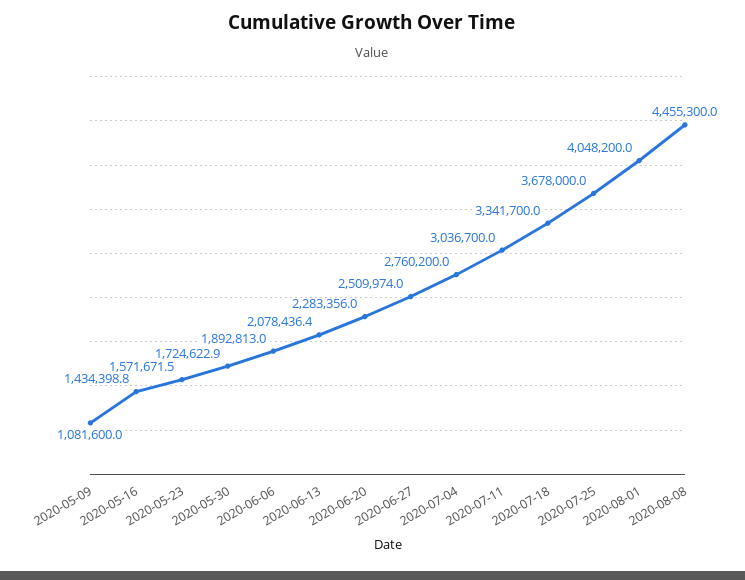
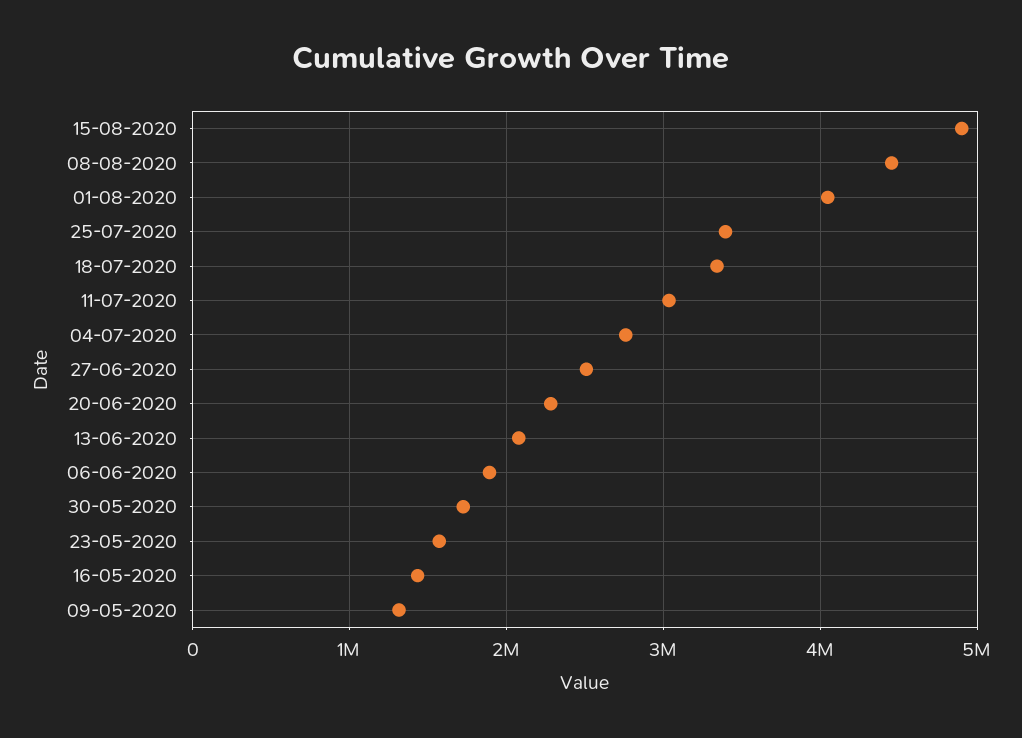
2020-05-09: 1081600 -> 1300000
2020-07-25: 3678000 -> 3400000
15-08-2020: none -> 4900000

